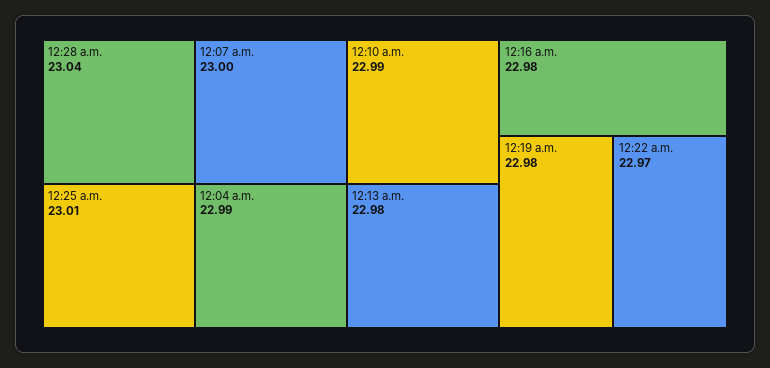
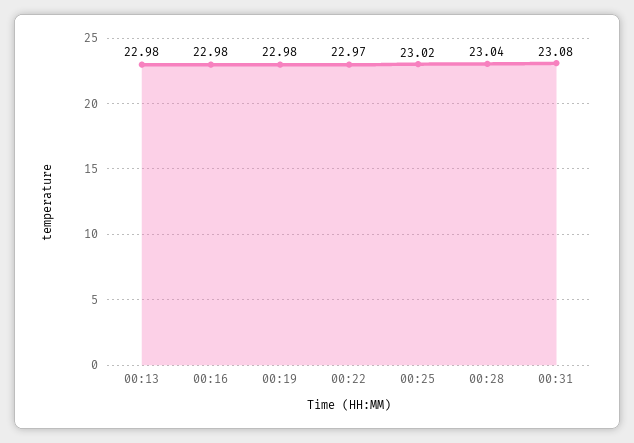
12:25 a.m.: 23.01 -> 23.02
12:07 a.m.: 23 -> none
12:04 a.m.: 22.99 -> none
12:10 a.m.: 22.99 -> none
00:31: none -> 23.08

